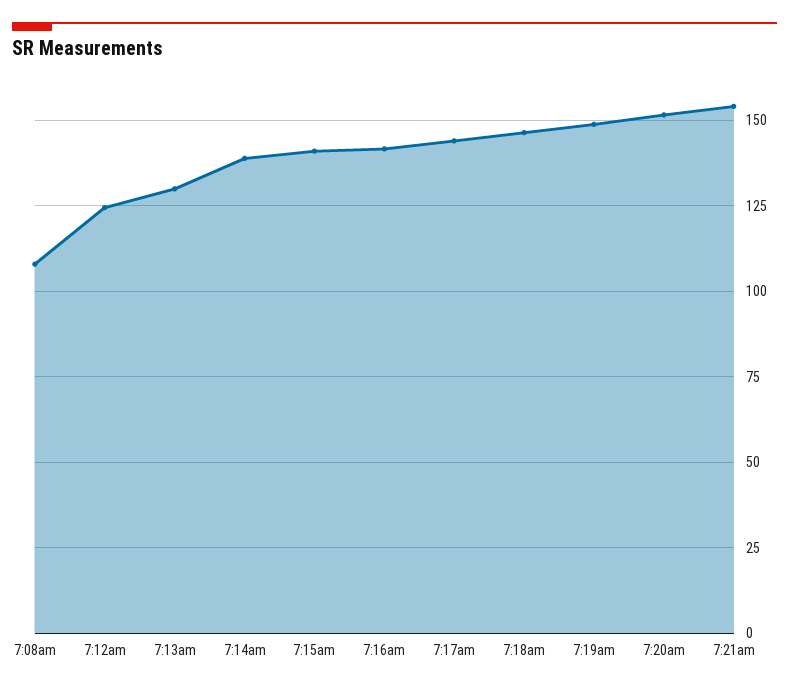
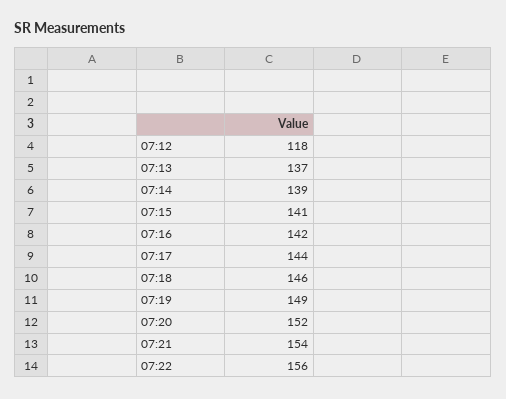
7:08am: 107.5 -> none
7:12am: 125 -> 118
7:13am: 130 -> 137
07:22: none -> 156

